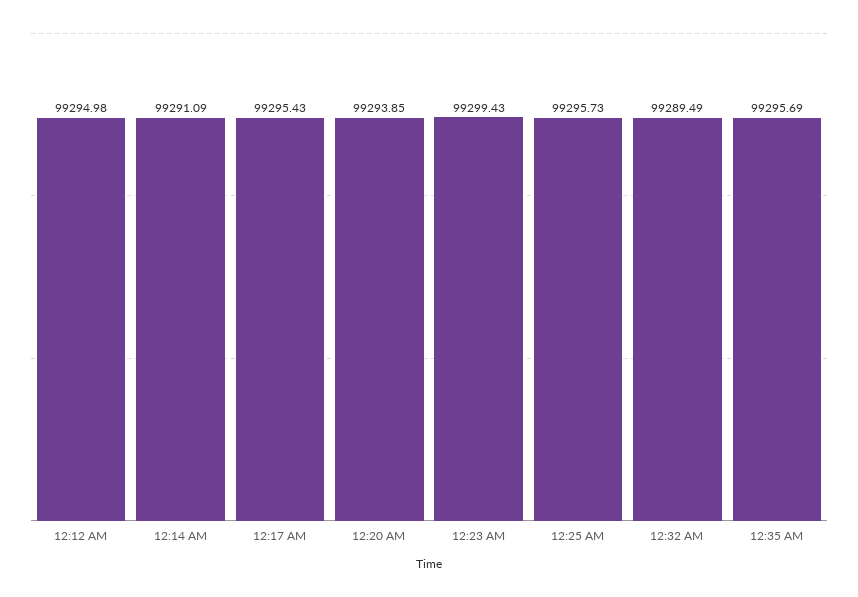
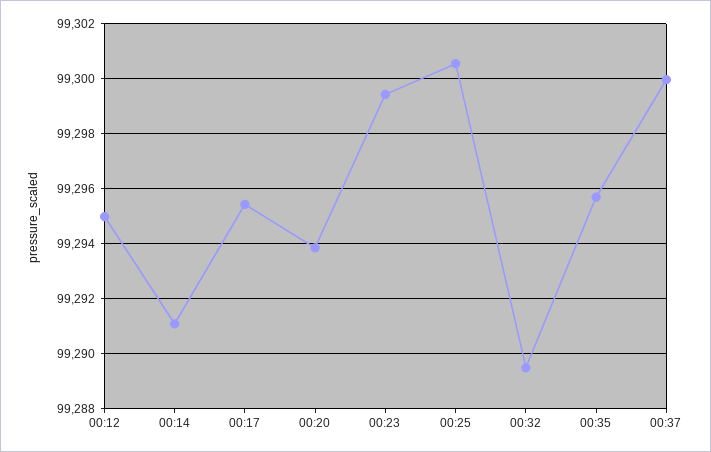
12:25 AM: 99295.73 -> 99300.5
00:37: none -> 99300

